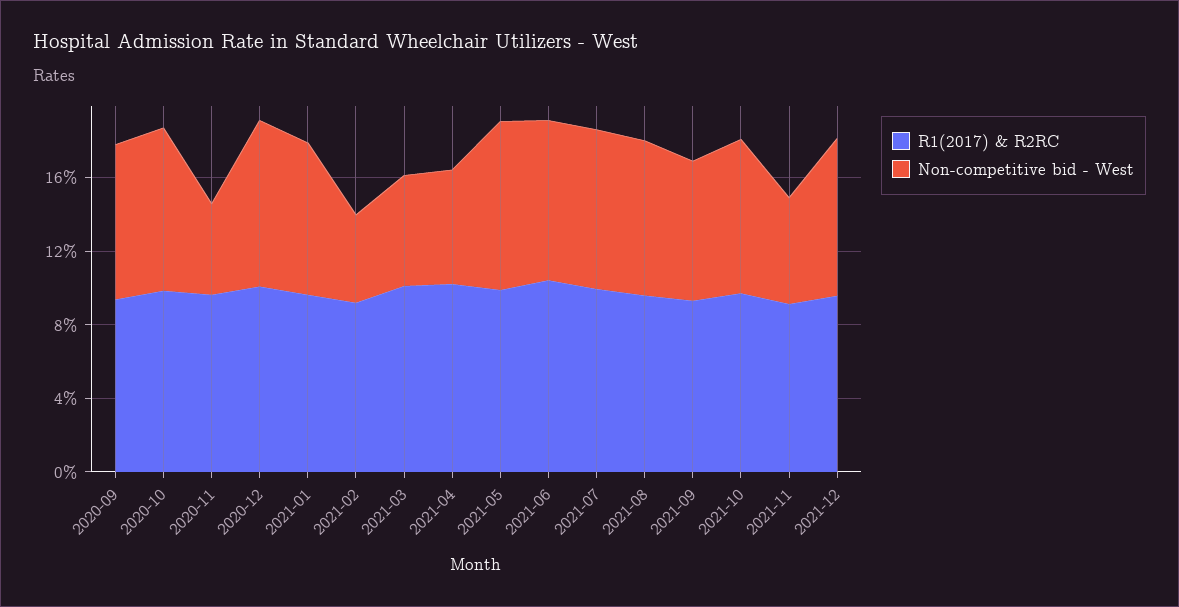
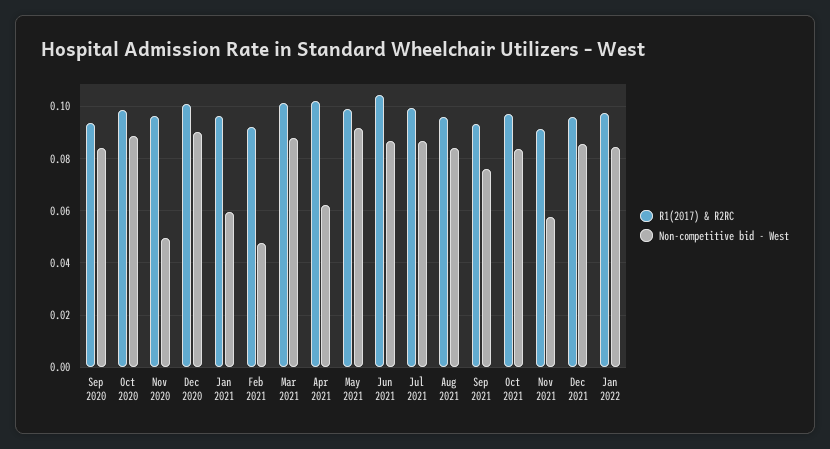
Non-competitive bid - West, 2021-01: 0.08 -> 0.06
Non-competitive bid - West, 2021-03: 0.06 -> 0.0875
R1(2017) & R2RC, Jan 2022: none -> 0.0975
Non-competitive bid - West, Jan 2022: none -> 0.085

